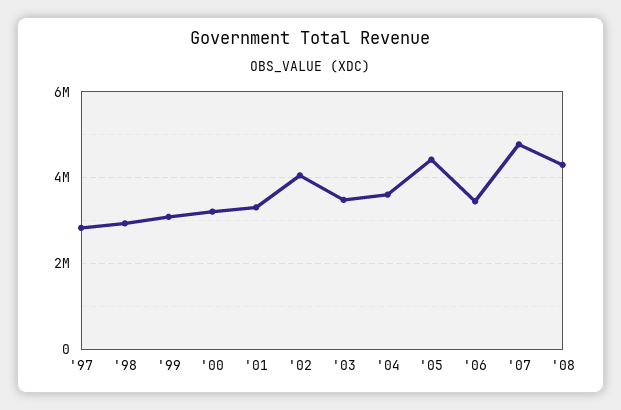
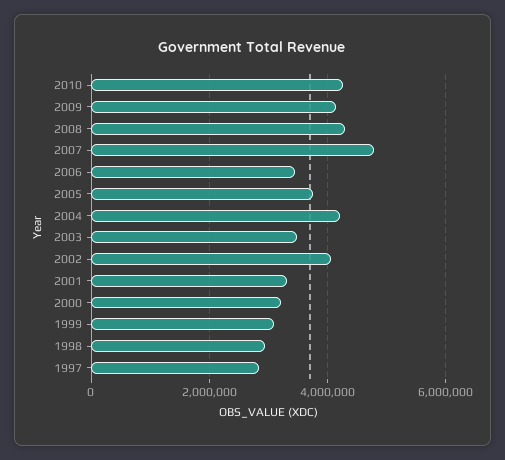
'04: 3600000 -> 4200000
'05: 4400000 -> 3800000
2010: none -> 4200000
2009: none -> 4200000

